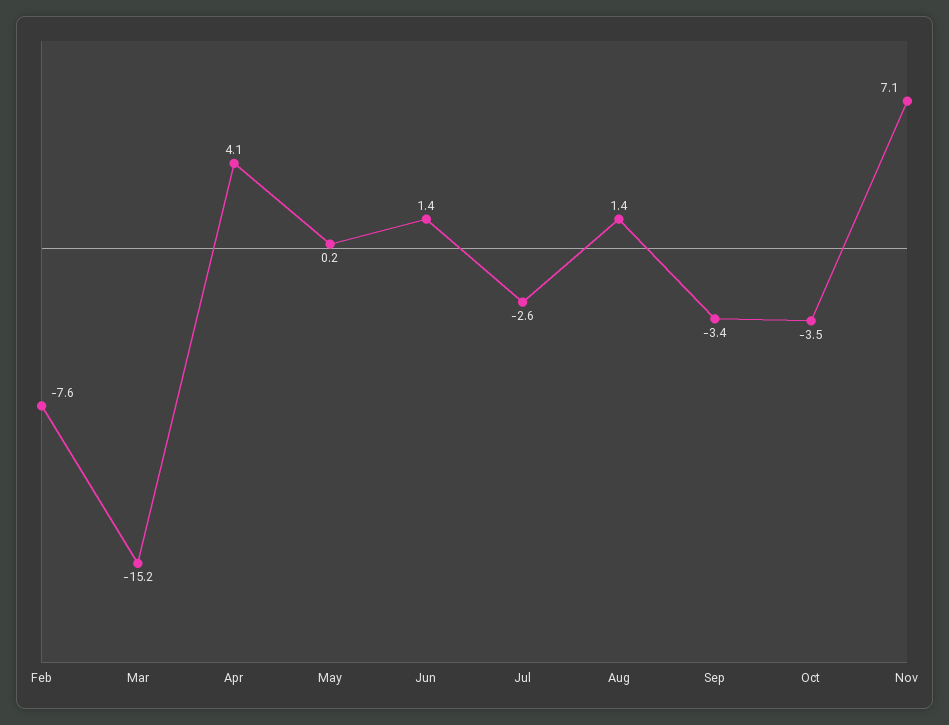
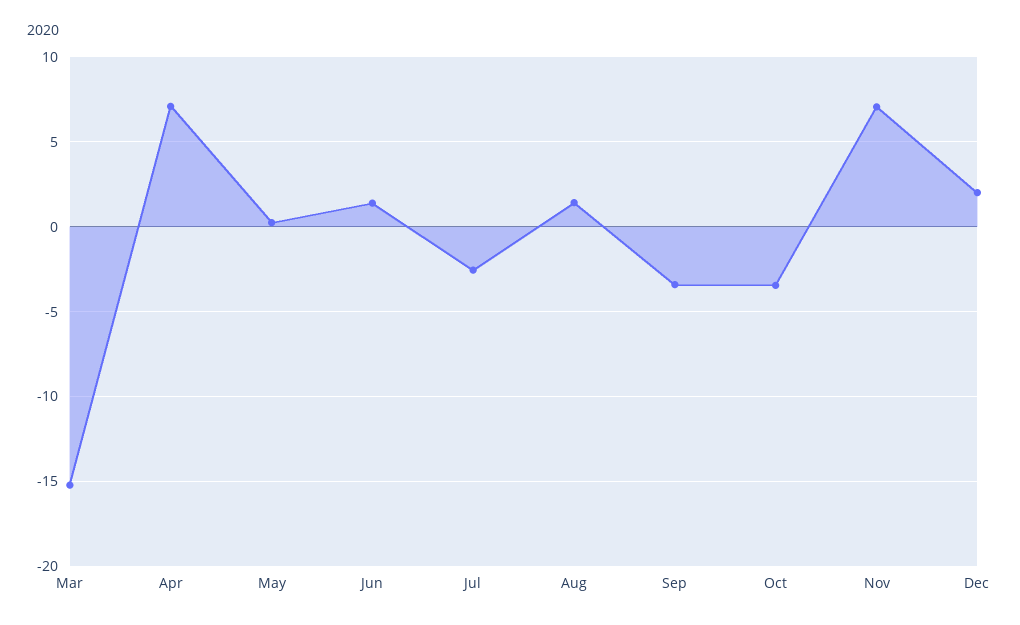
Feb: -7.6 -> none
Apr: 4.1 -> 7
Dec: none -> 2

